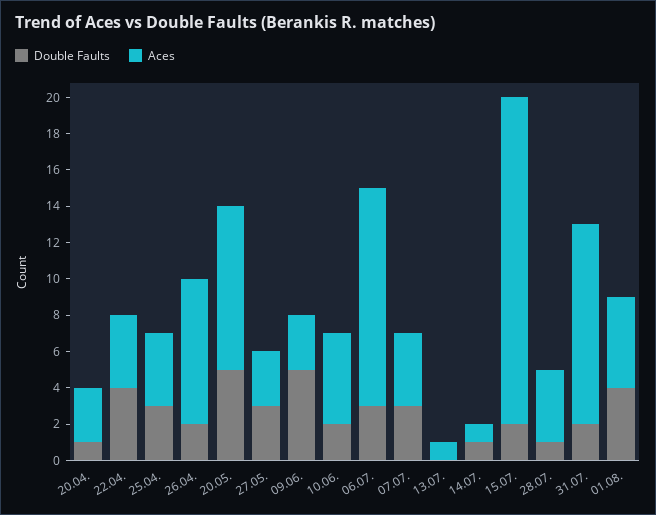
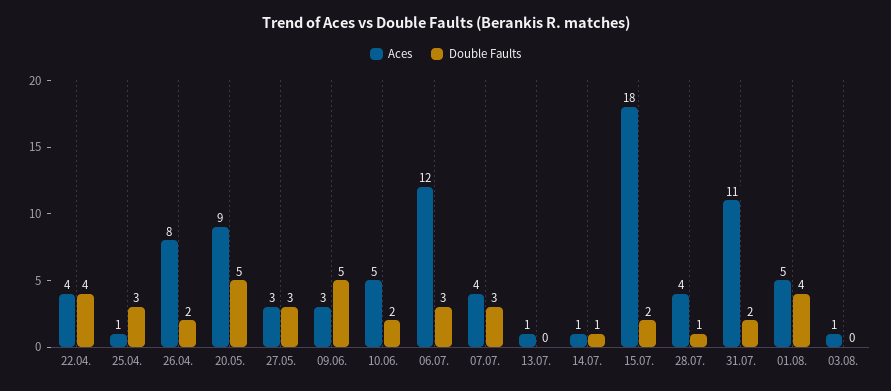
Double Faults, 20.04.: 1 -> none
Aces, 20.04.: 3 -> none
Aces, 25.04.: 4 -> 1
Aces, 03.08.: none -> 1
Double Faults, 03.08.: none -> 0

